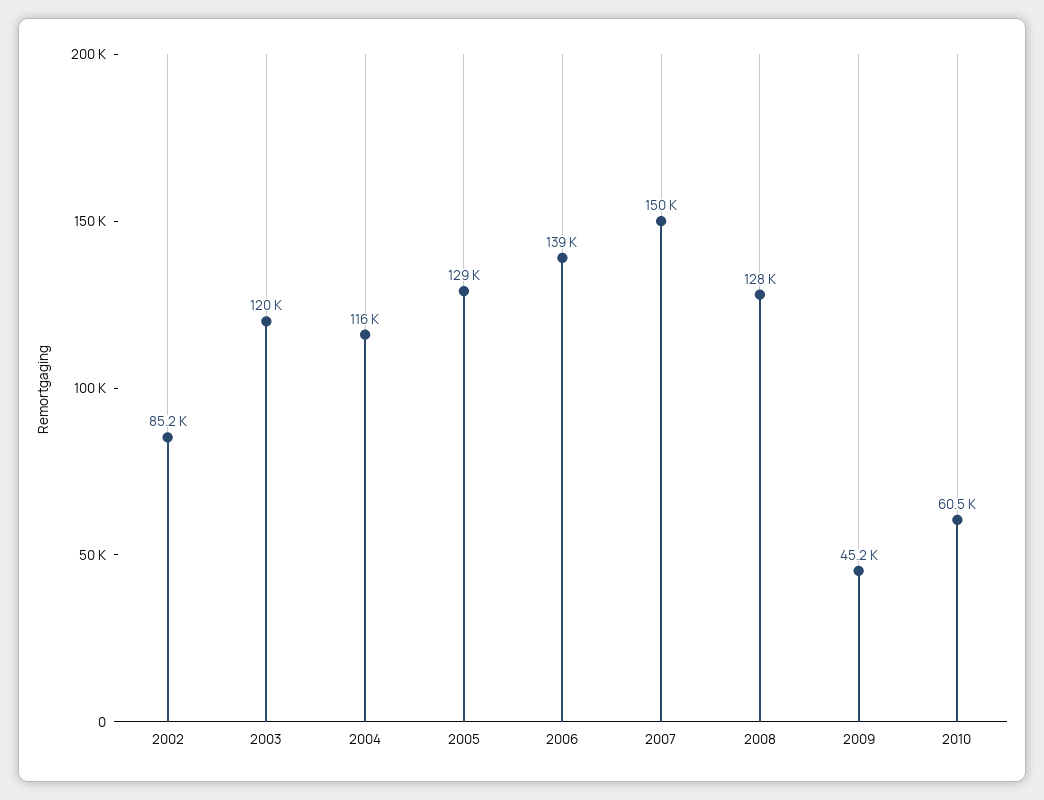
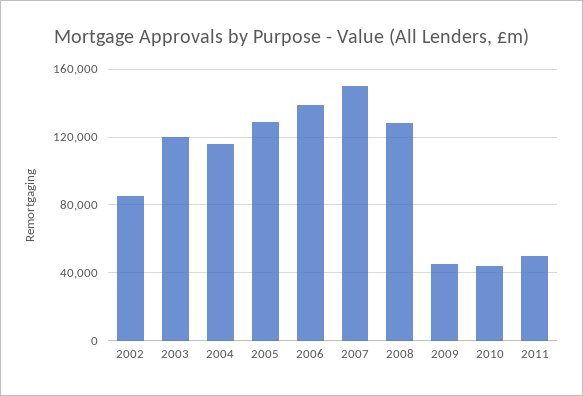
2010: 60500 -> 45000
2011: none -> 50000

